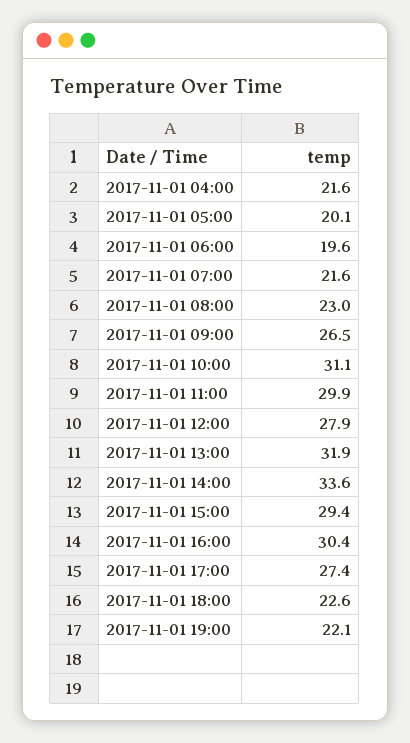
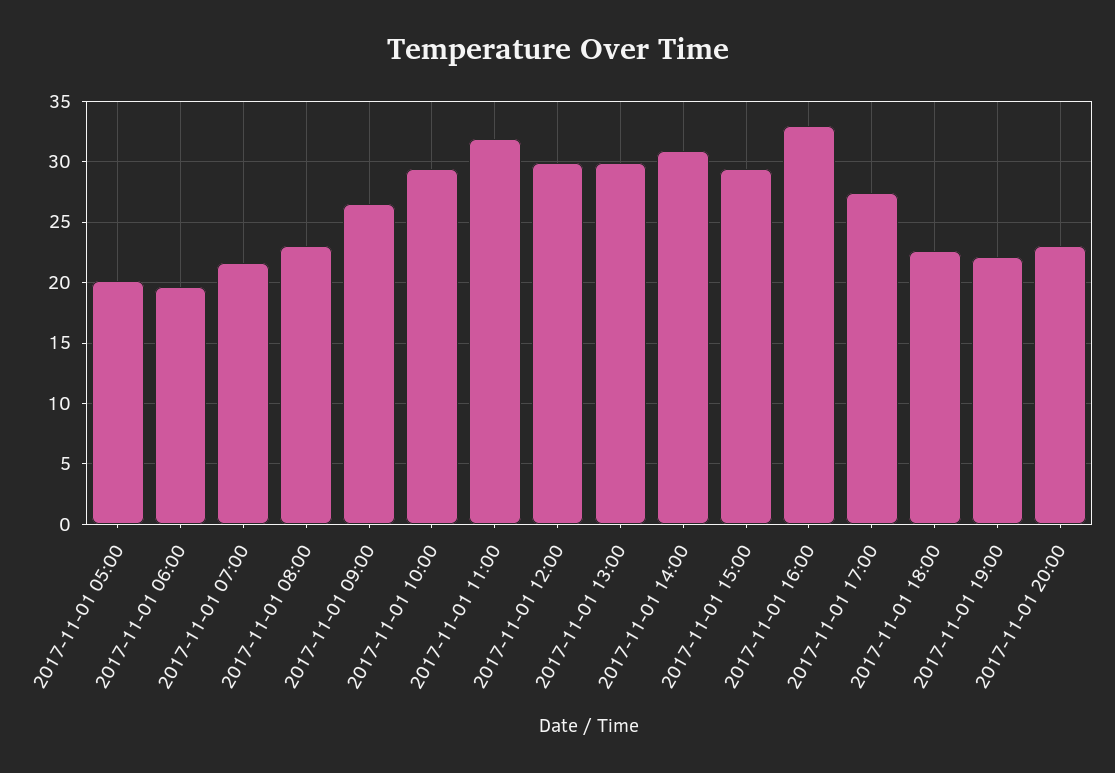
2017-11-01 04:00: 21.6 -> none
2017-11-01 10:00: 31.1 -> 29.5
2017-11-01 11:00: 29.9 -> 32
2017-11-01 12:00: 27.9 -> 30
2017-11-01 13:00: 31.9 -> 30
2017-11-01 14:00: 33.6 -> 31
2017-11-01 16:00: 30.4 -> 33
2017-11-01 20:00: none -> 23

